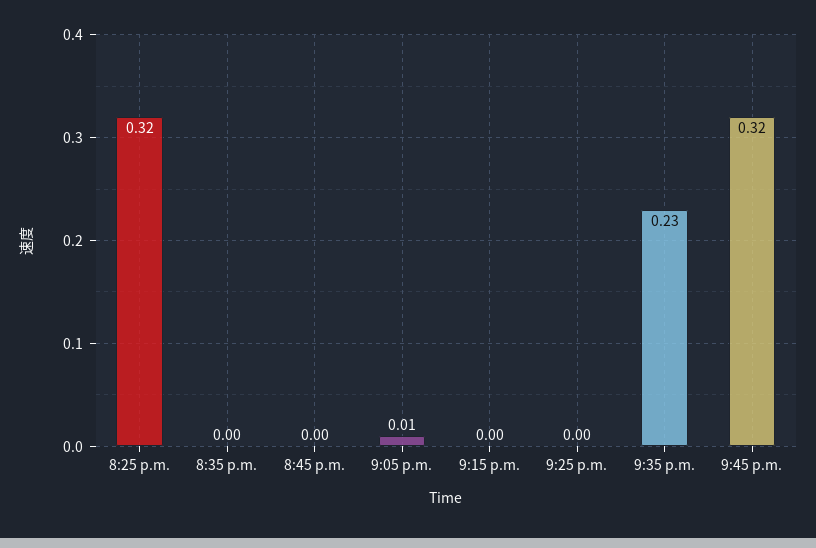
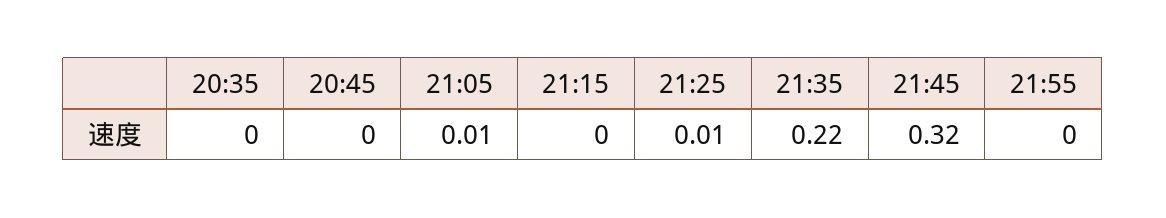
8:25 p.m.: 0.32 -> none
9:25 p.m.: 0 -> 0.01
9:35 p.m.: 0.23 -> 0.22
21:55: none -> 0

